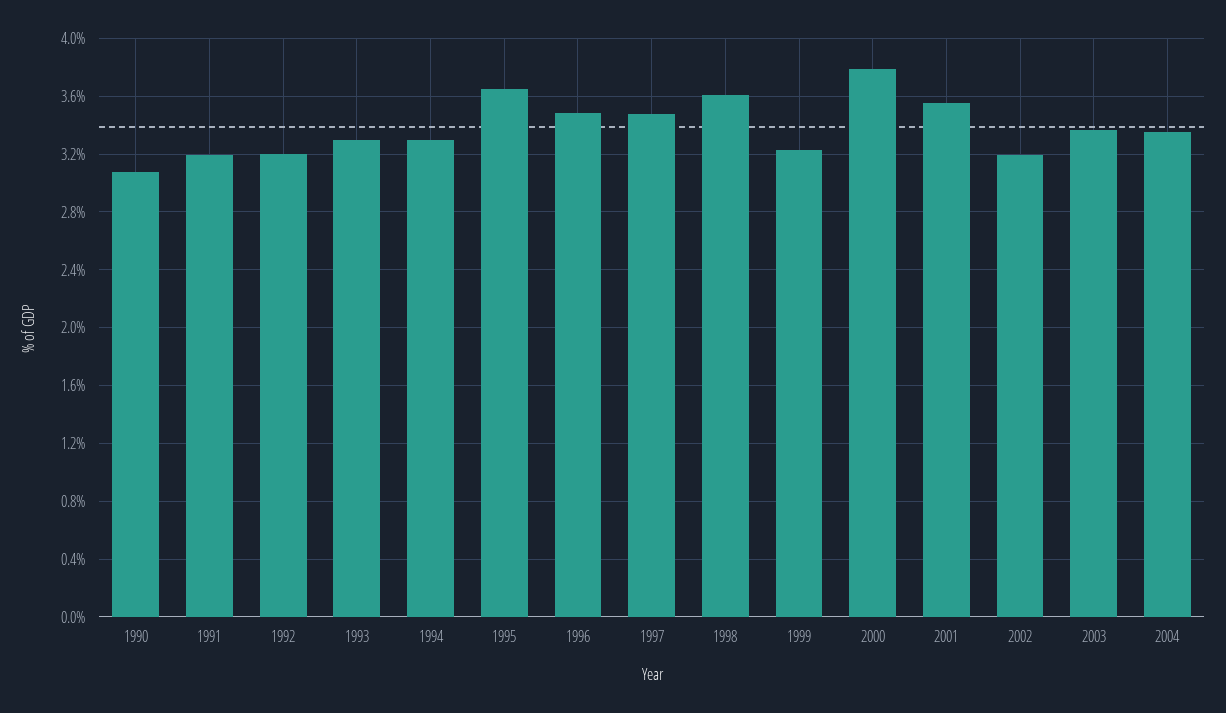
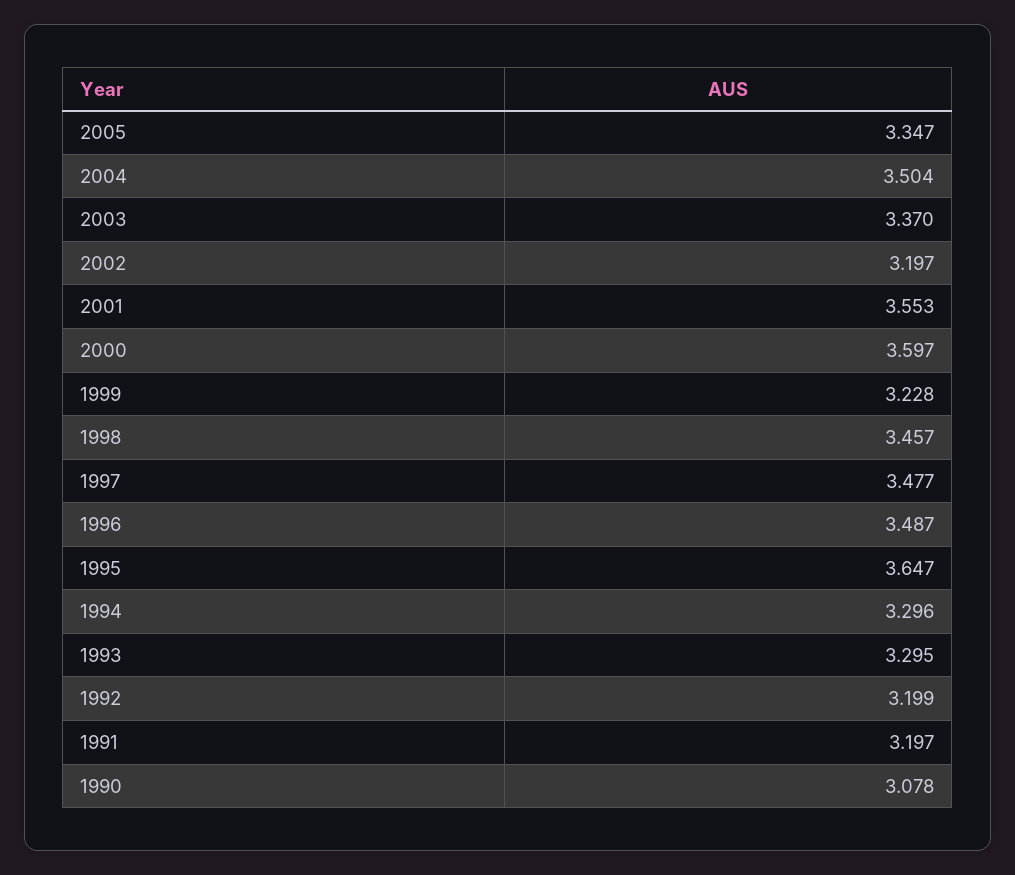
1998: 3.6 -> 3.457
2000: 3.8 -> 3.597
2004: 3.35 -> 3.504
2005: none -> 3.347

